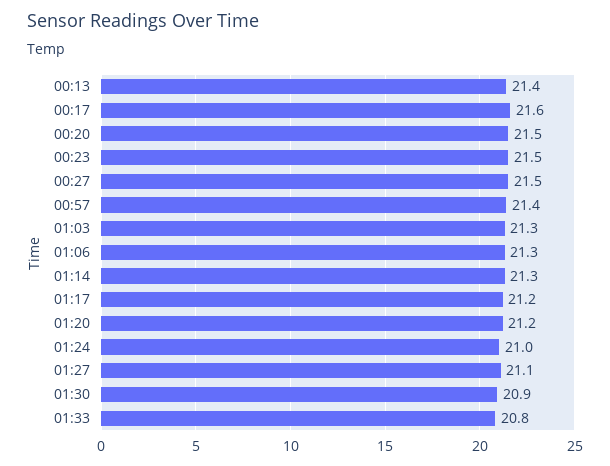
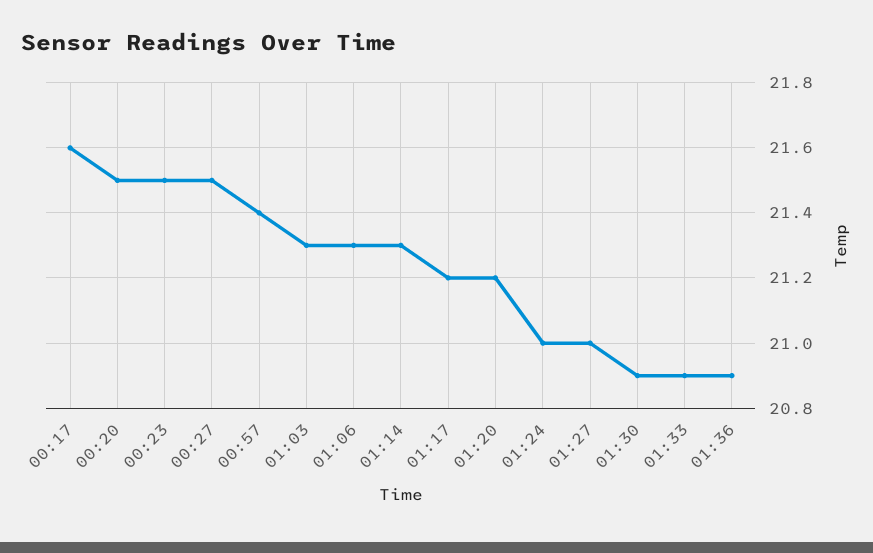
00:13: 21.4 -> none
01:27: 21.1 -> 21
01:33: 20.8 -> 20.9
01:36: none -> 20.9

